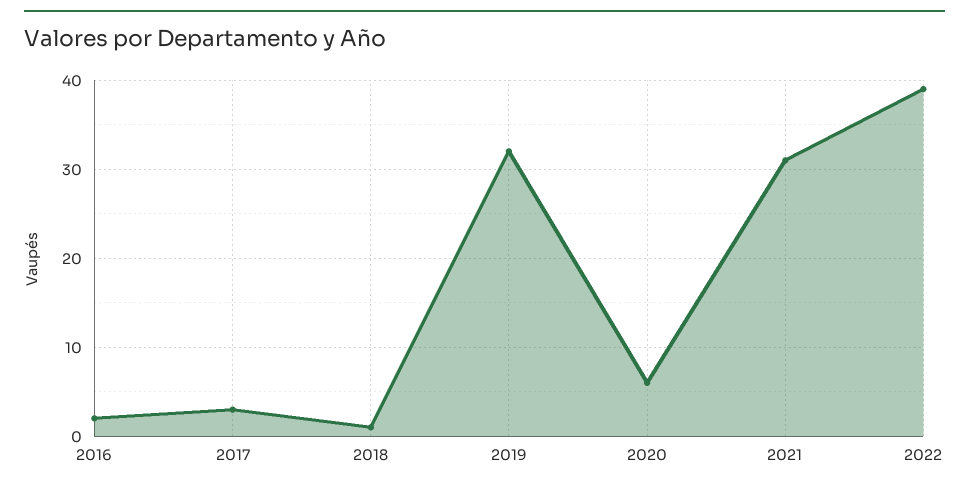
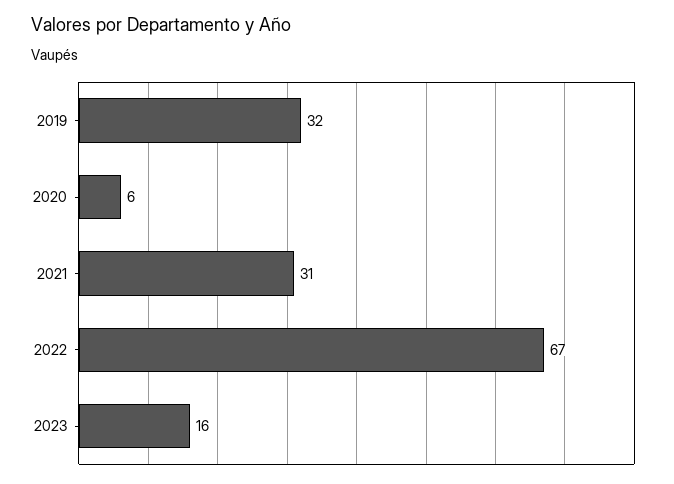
2016: 2 -> none
2017: 3 -> none
2018: 1 -> none
2022: 39 -> 67
2023: none -> 16

